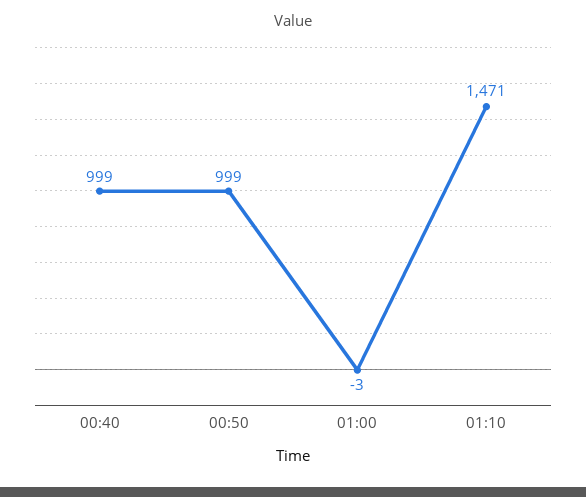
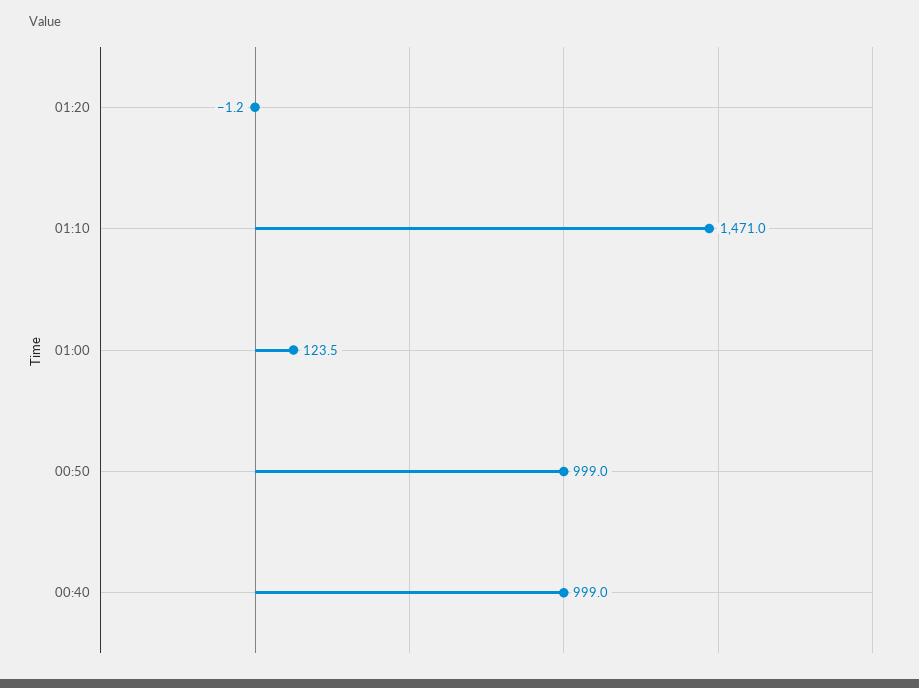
01:00: -3 -> 123.5
01:20: none -> -1.2

